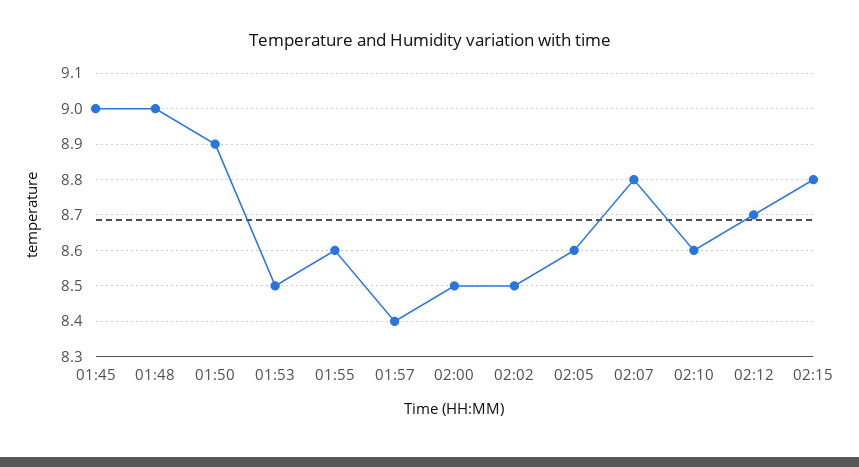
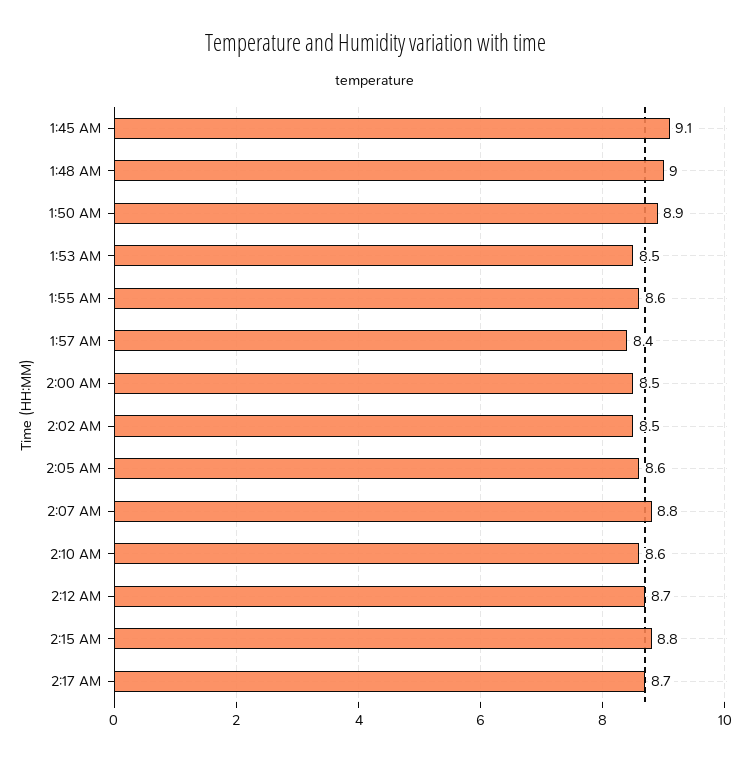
01:45: 9 -> 9.1
2:17 AM: none -> 8.7

